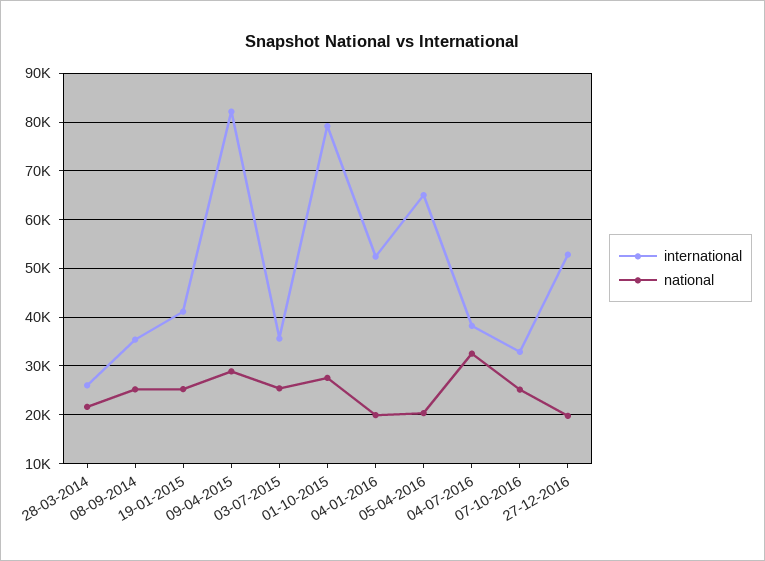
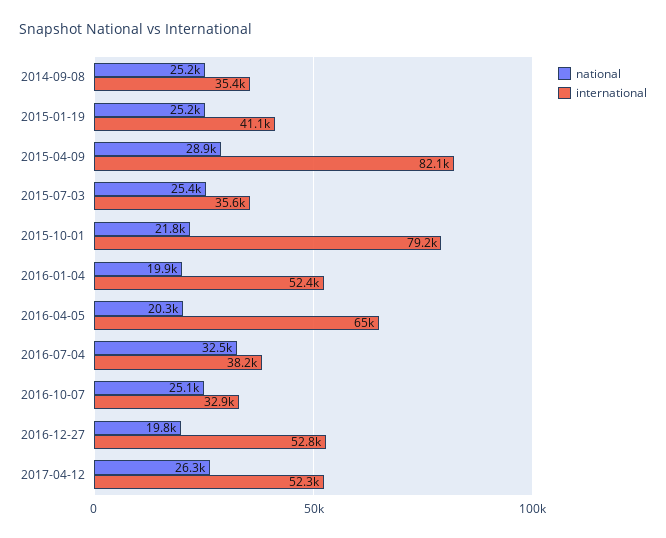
international, 28-03-2014: 26000 -> none
national, 28-03-2014: 22000 -> none
national, 01-10-2015: 28000 -> 21800
national, 2017-04-12: none -> 26300
international, 2017-04-12: none -> 52300

